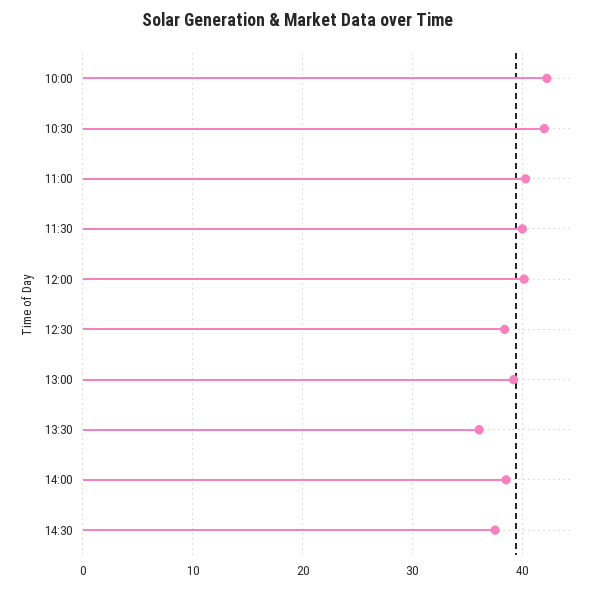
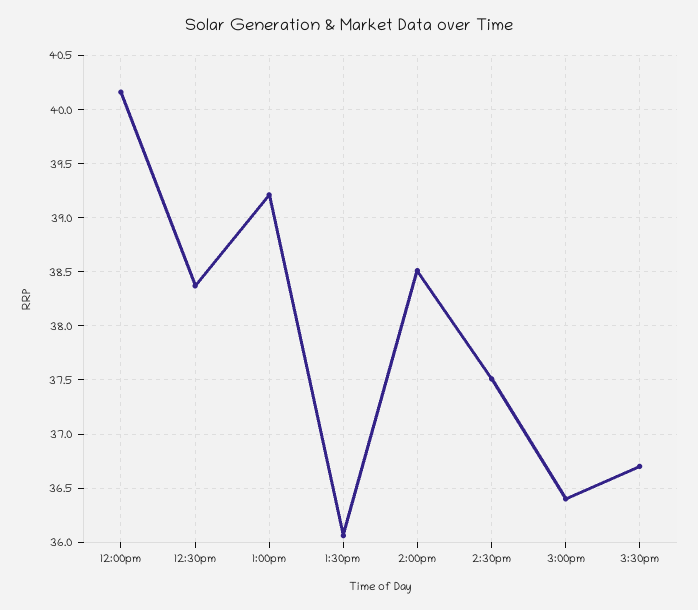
10:00: 42 -> none
10:30: 42 -> none
11:00: 40 -> none
11:30: 40 -> none
3:00pm: none -> 36.4
3:30pm: none -> 36.7

